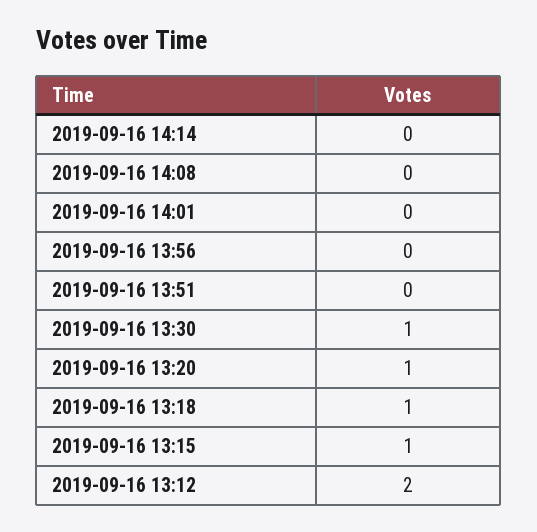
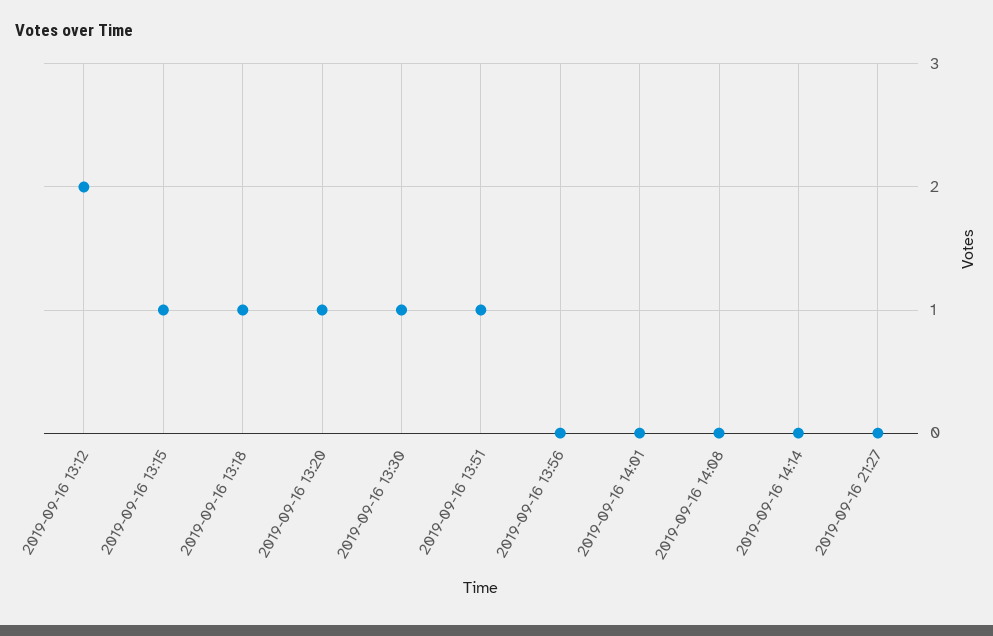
2019-09-16 13:51: 0 -> 1
2019-09-16 21:27: none -> 0

